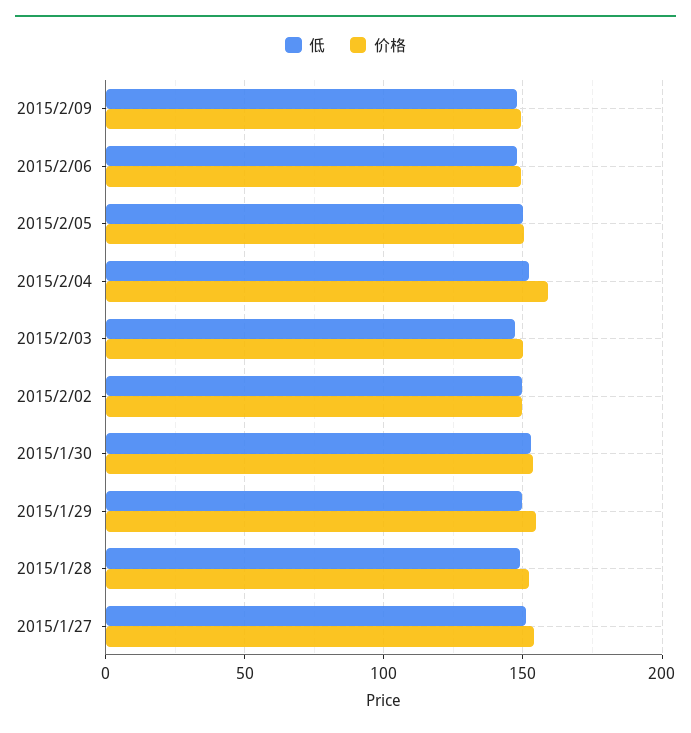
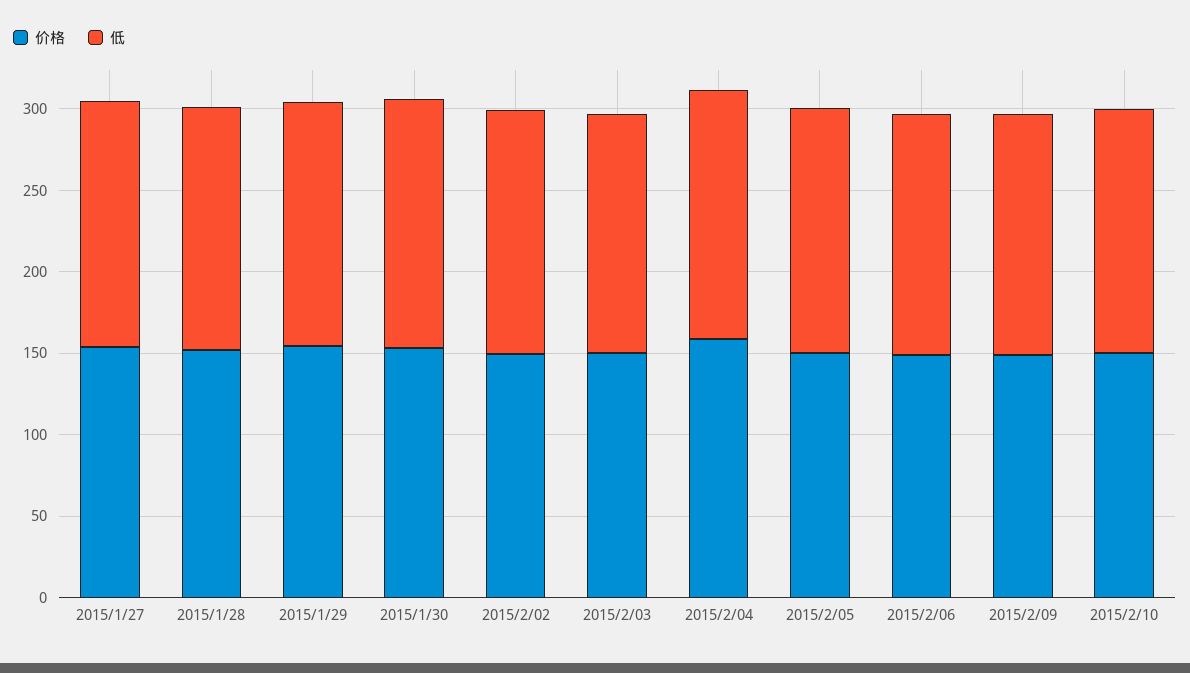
价格, 2015/2/10: none -> 150
低, 2015/2/10: none -> 150

